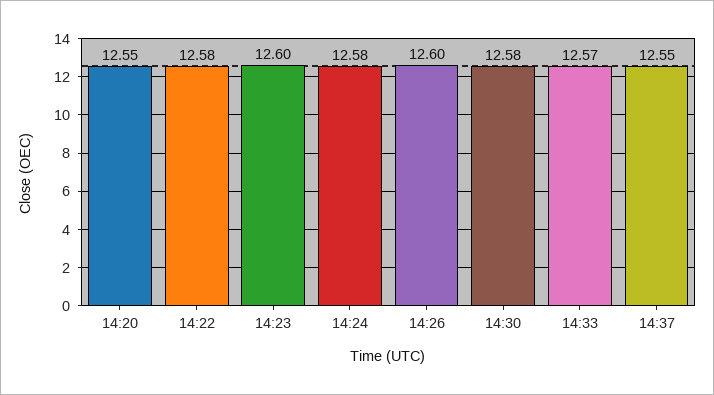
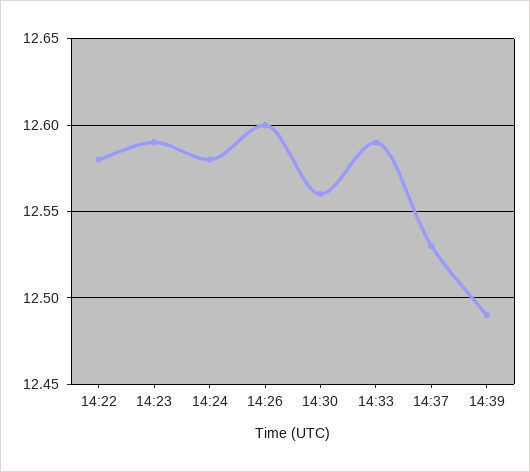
14:20: 12.55 -> none
14:23: 12.6 -> 12.59
14:30: 12.58 -> 12.56
14:33: 12.57 -> 12.59
14:37: 12.55 -> 12.53
14:39: none -> 12.49

